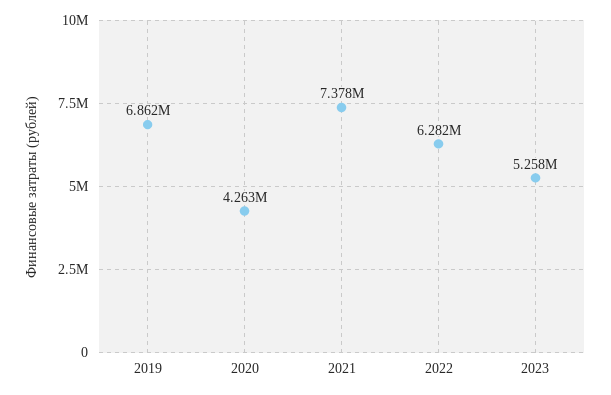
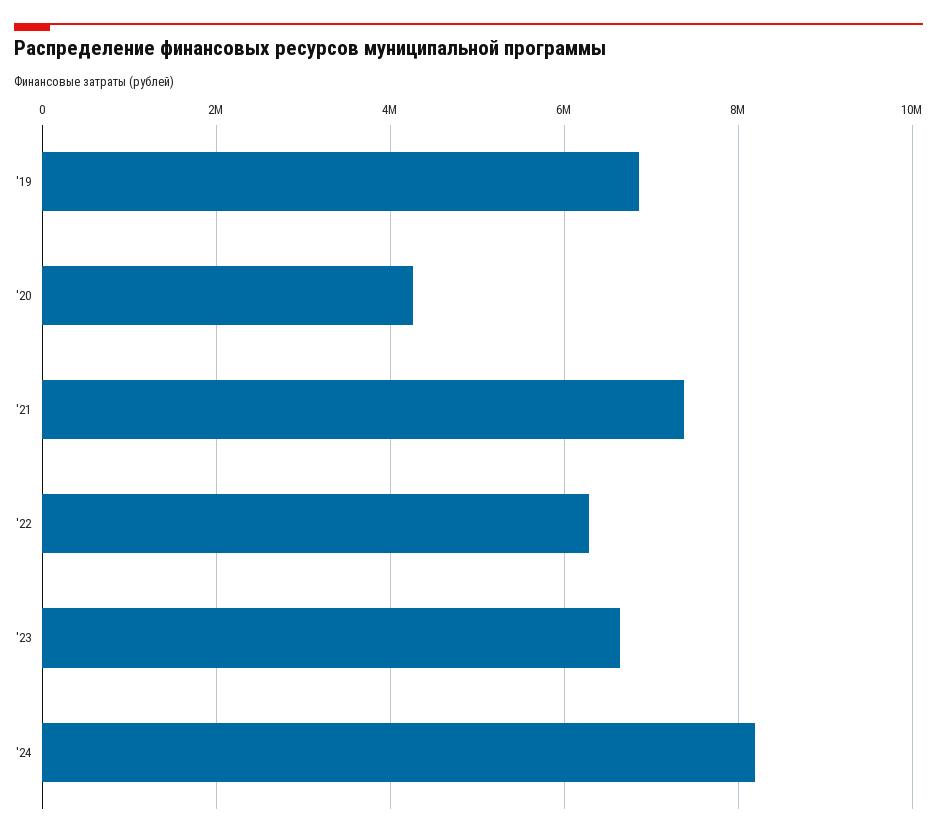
2023: 5258000 -> 6600000
'24: none -> 8200000

